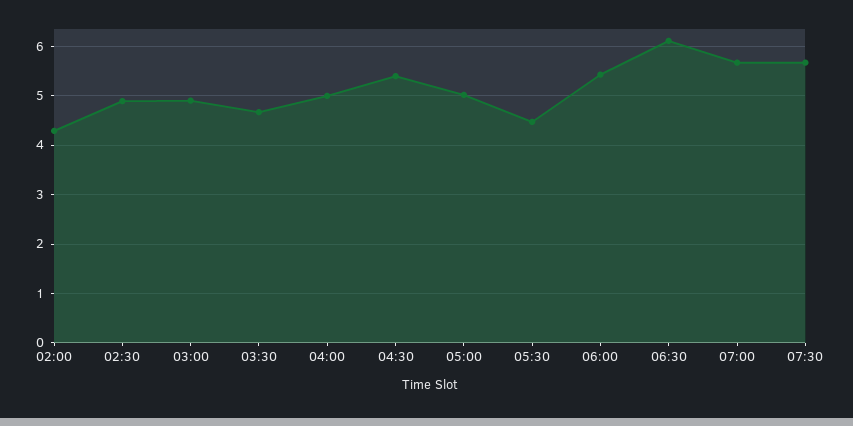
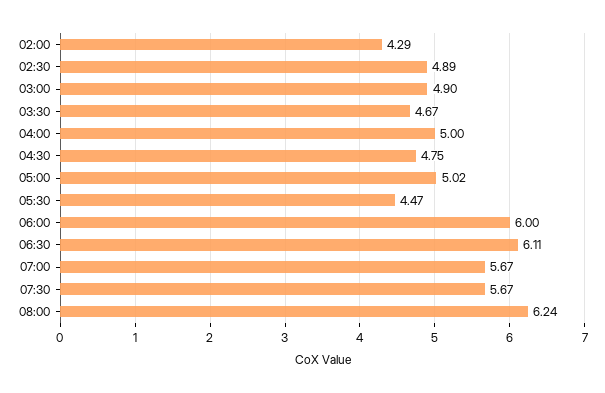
04:30: 5.4 -> 4.75
06:00: 5.4 -> 6
08:00: none -> 6.24

